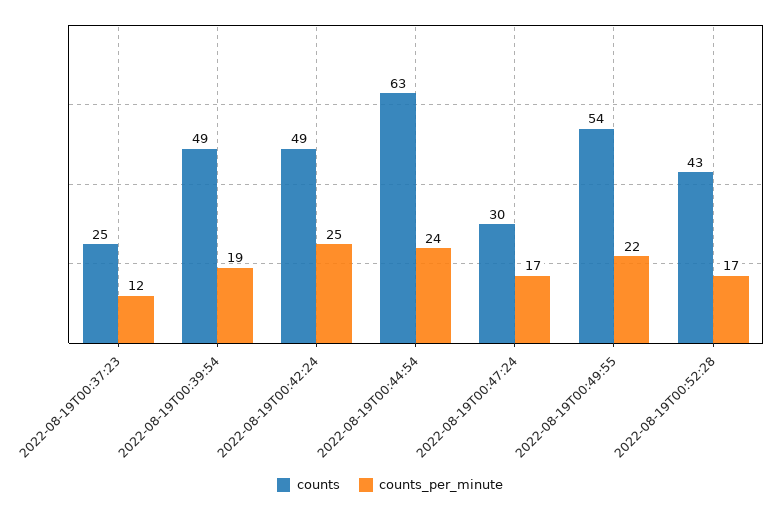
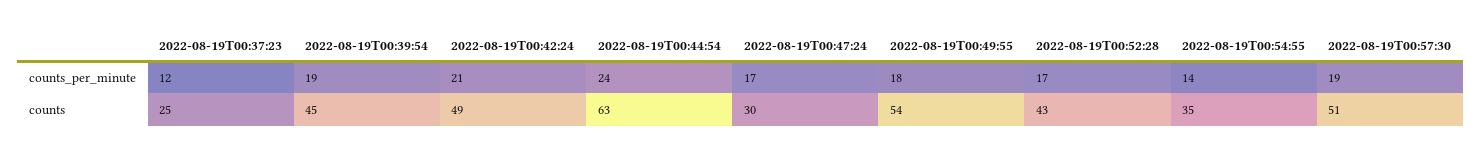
counts, 2022-08-19T00:39:54: 49 -> 45
counts_per_minute, 2022-08-19T00:42:24: 25 -> 21
counts_per_minute, 2022-08-19T00:49:55: 22 -> 18
counts_per_minute, 2022-08-19T00:54:55: none -> 14
counts_per_minute, 2022-08-19T00:57:30: none -> 19
counts, 2022-08-19T00:54:55: none -> 35
counts, 2022-08-19T00:57:30: none -> 51

